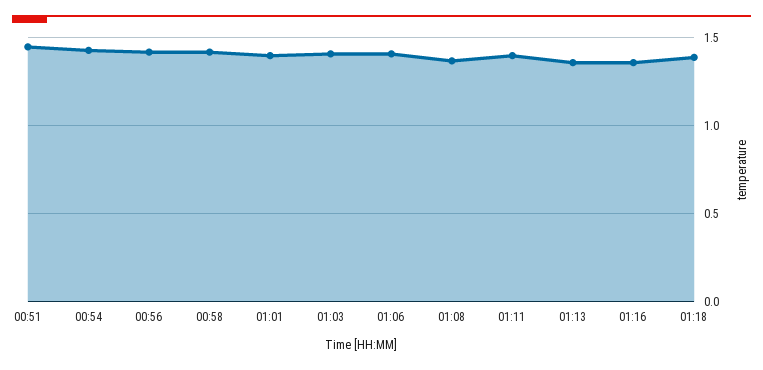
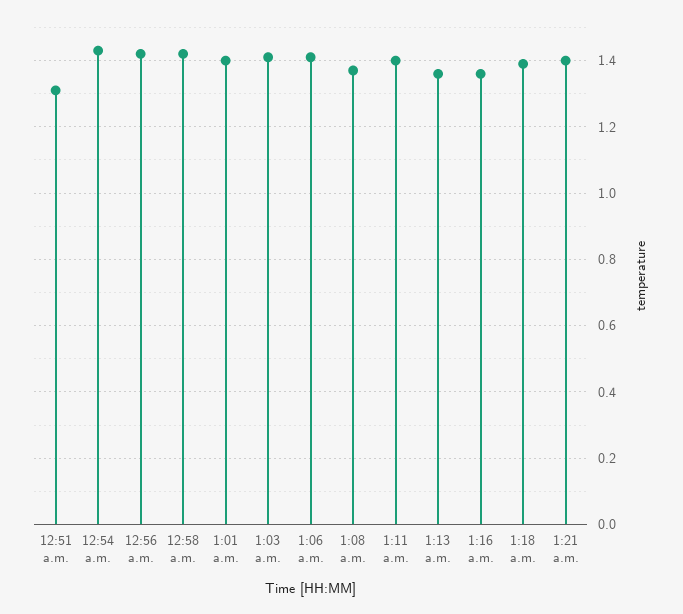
00:51: 1.45 -> 1.3
1:21 a.m.: none -> 1.4

